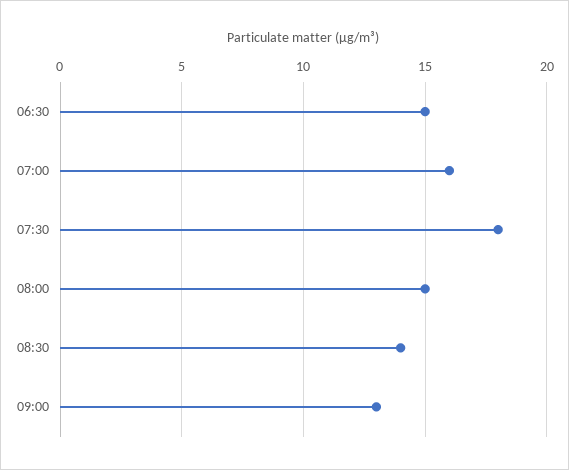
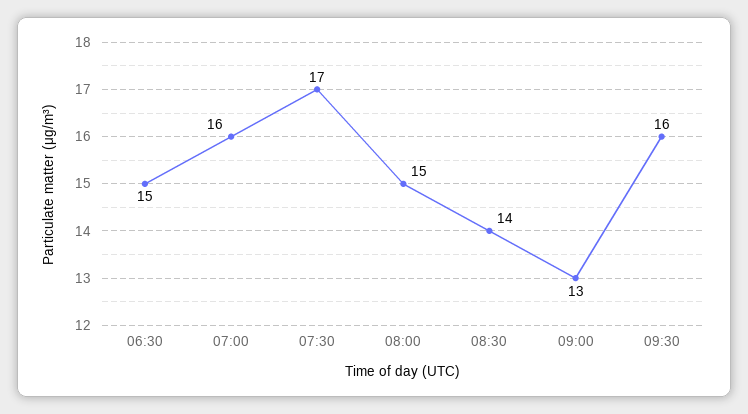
07:30: 18 -> 17
09:30: none -> 16

